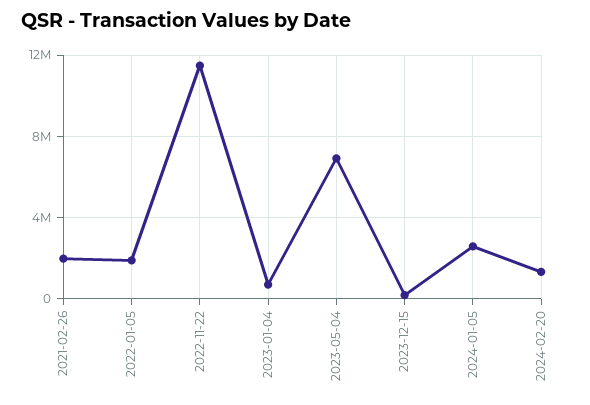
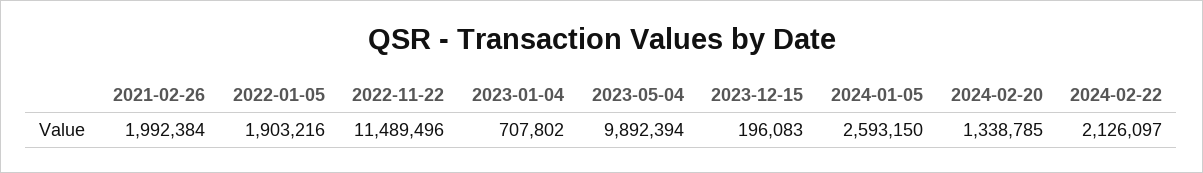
2023-05-04: 7000000 -> 9892394
2024-02-22: none -> 2126097

